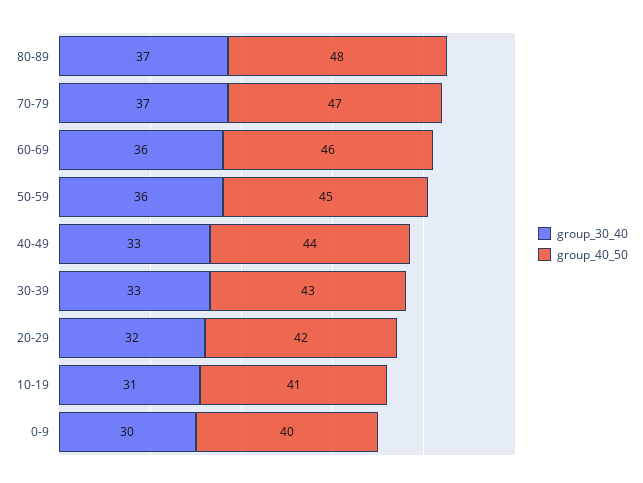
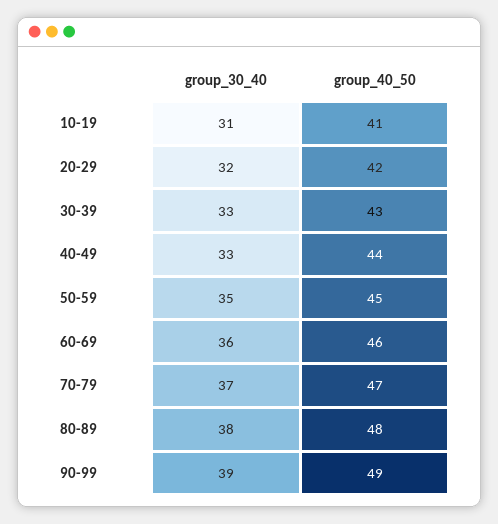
group_30_40, 80-89: 37 -> 38
group_30_40, 50-59: 36 -> 35
group_30_40, 0-9: 30 -> none
group_40_50, 0-9: 40 -> none
group_30_40, 90-99: none -> 39
group_40_50, 90-99: none -> 49

